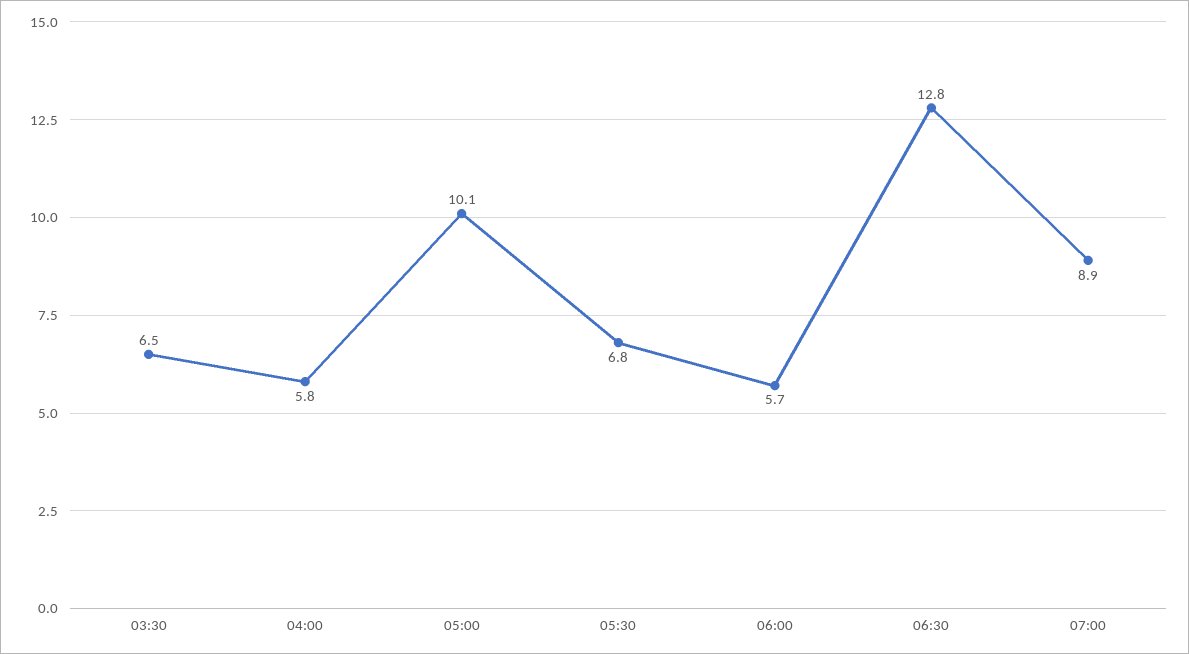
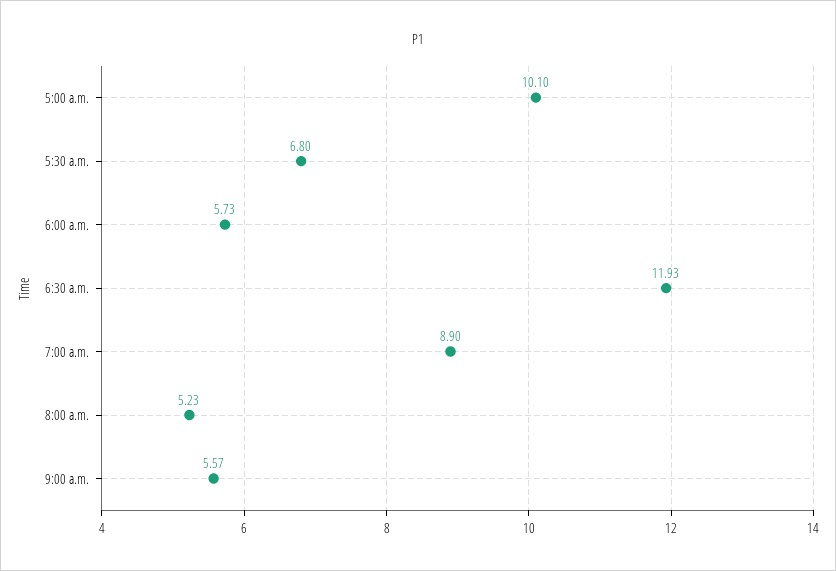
03:30: 6.5 -> none
04:00: 5.8 -> none
06:30: 12.8 -> 11.93
8:00 a.m.: none -> 5.23
9:00 a.m.: none -> 5.57

